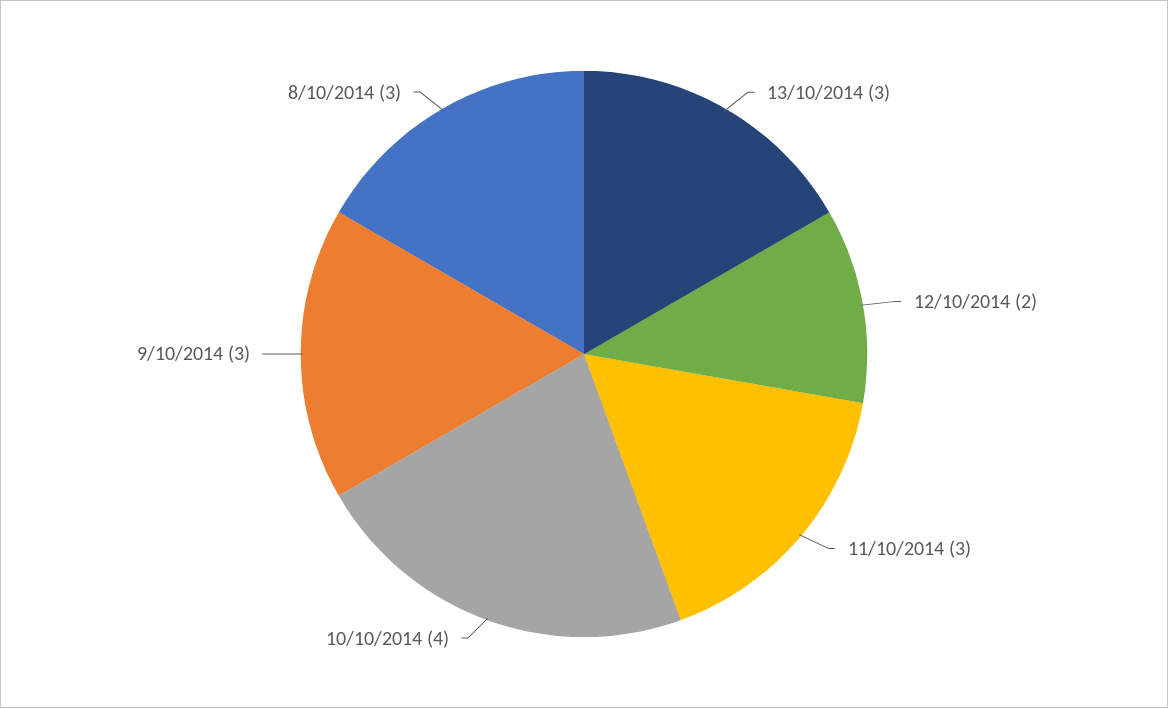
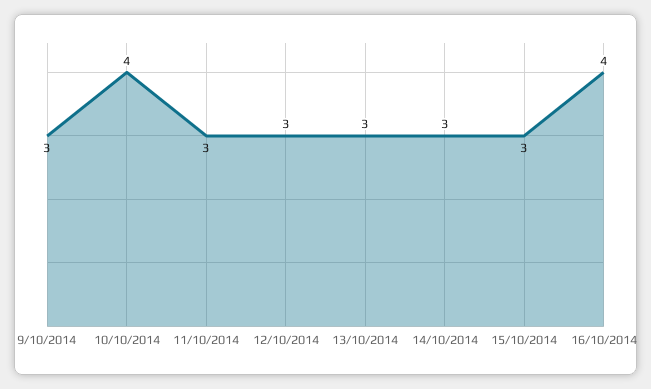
12/10/2014: 2 -> 3
8/10/2014: 3 -> none
14/10/2014: none -> 3
15/10/2014: none -> 3
16/10/2014: none -> 4

